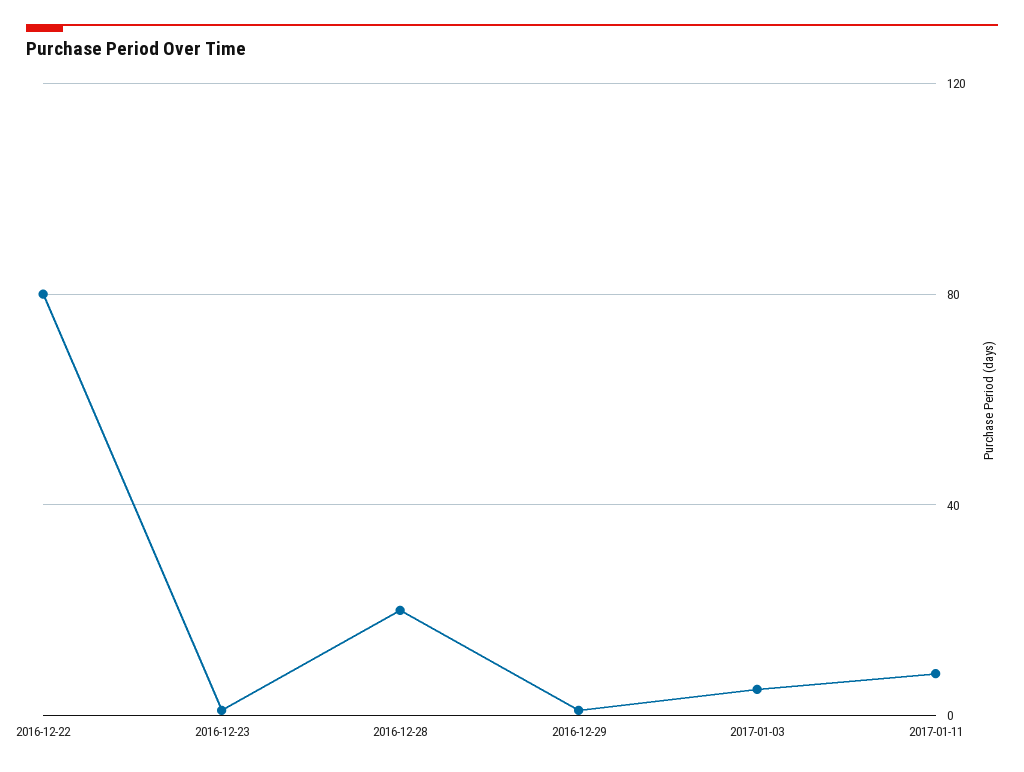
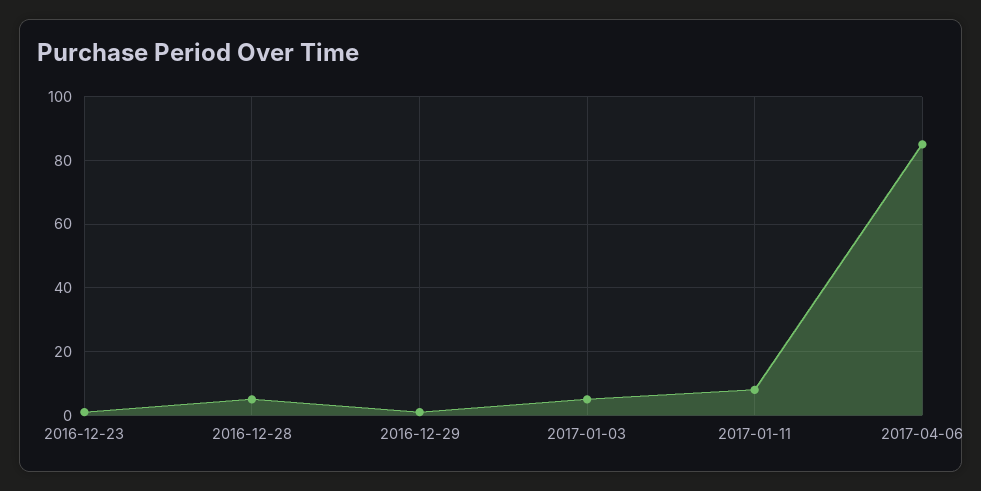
2016-12-22: 80 -> none
2016-12-28: 20 -> 5
2017-04-06: none -> 85

